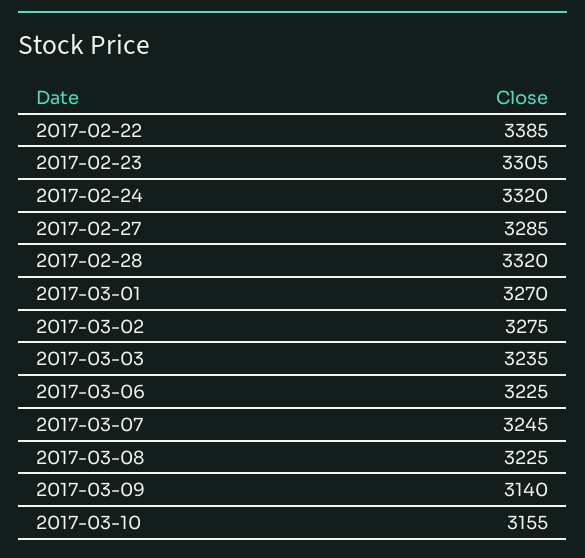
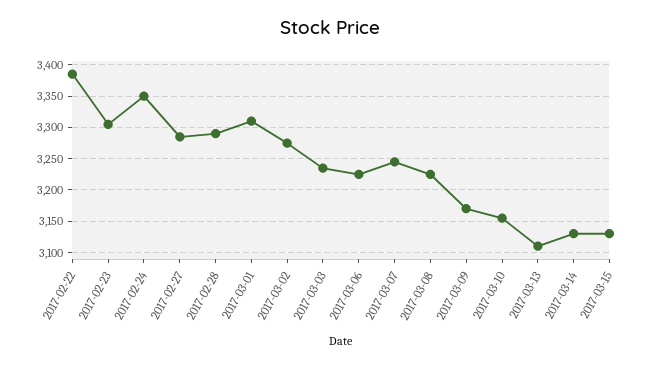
2017-02-24: 3320 -> 3350
2017-02-28: 3320 -> 3290
2017-03-01: 3270 -> 3310
2017-03-09: 3140 -> 3170
2017-03-13: none -> 3110
2017-03-14: none -> 3130
2017-03-15: none -> 3130

